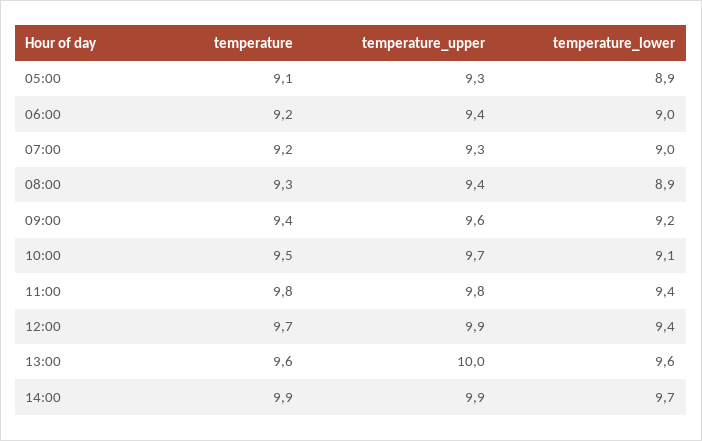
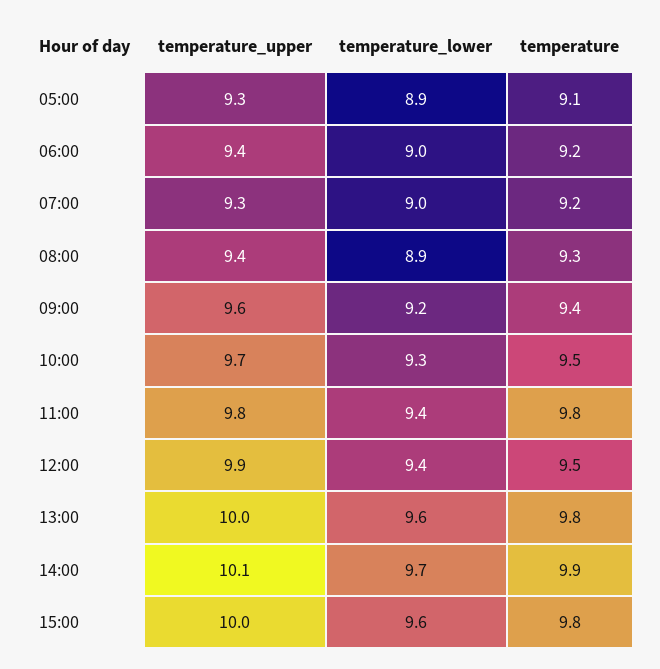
temperature_lower, 10:00: 9.1 -> 9.3
temperature, 12:00: 9.7 -> 9.5
temperature, 13:00: 9.6 -> 9.8
temperature_upper, 14:00: 9.9 -> 10.1
temperature_upper, 15:00: none -> 10
temperature_lower, 15:00: none -> 9.6
temperature, 15:00: none -> 9.8

